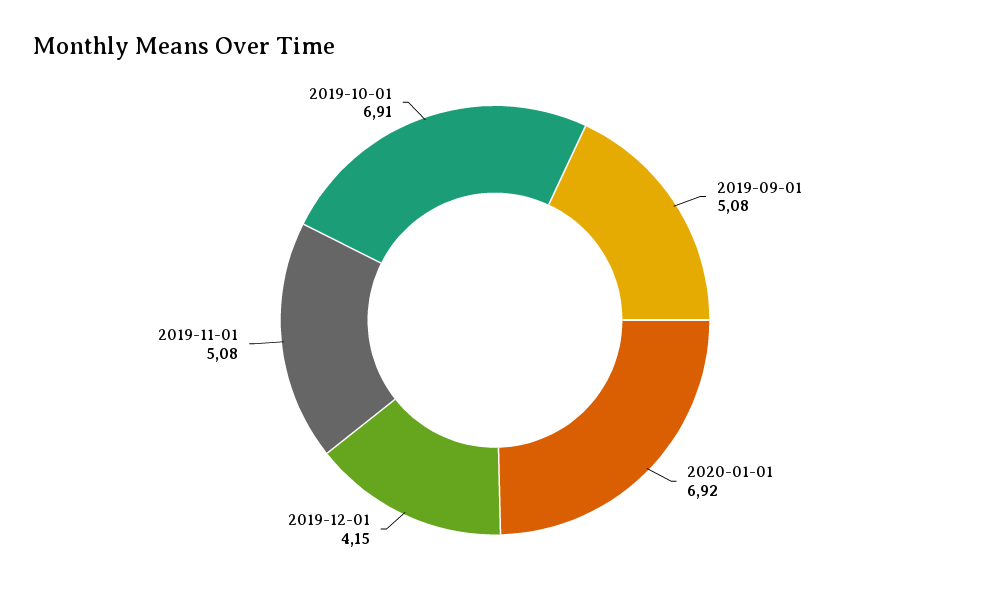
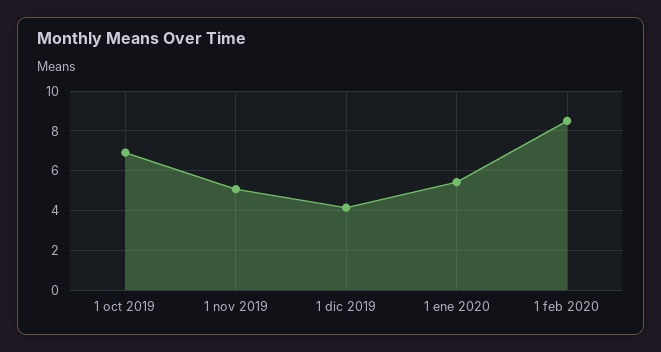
2019-09-01: 5.08 -> none
2020-01-01: 6.92 -> 5.5
1 feb 2020: none -> 8.5

